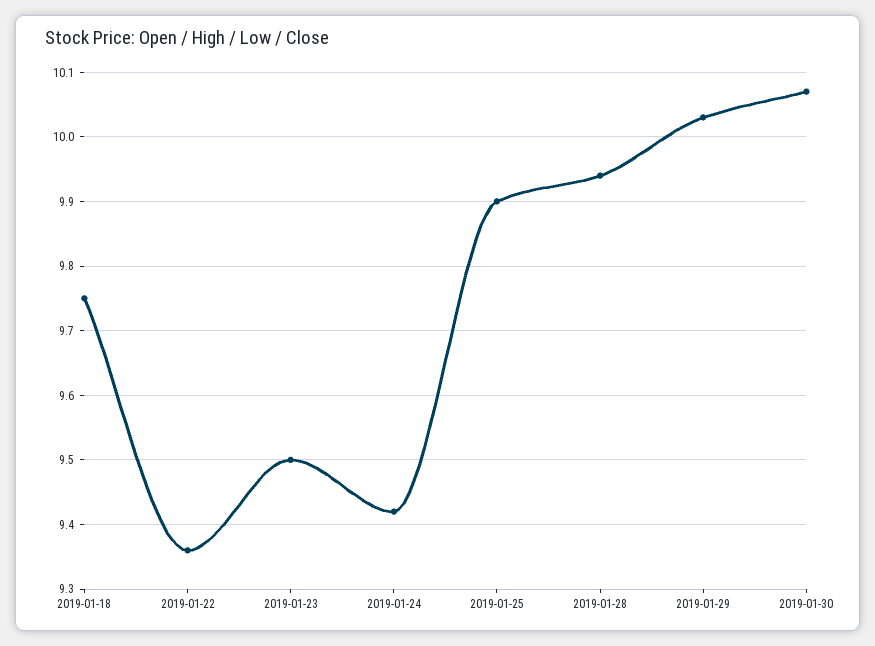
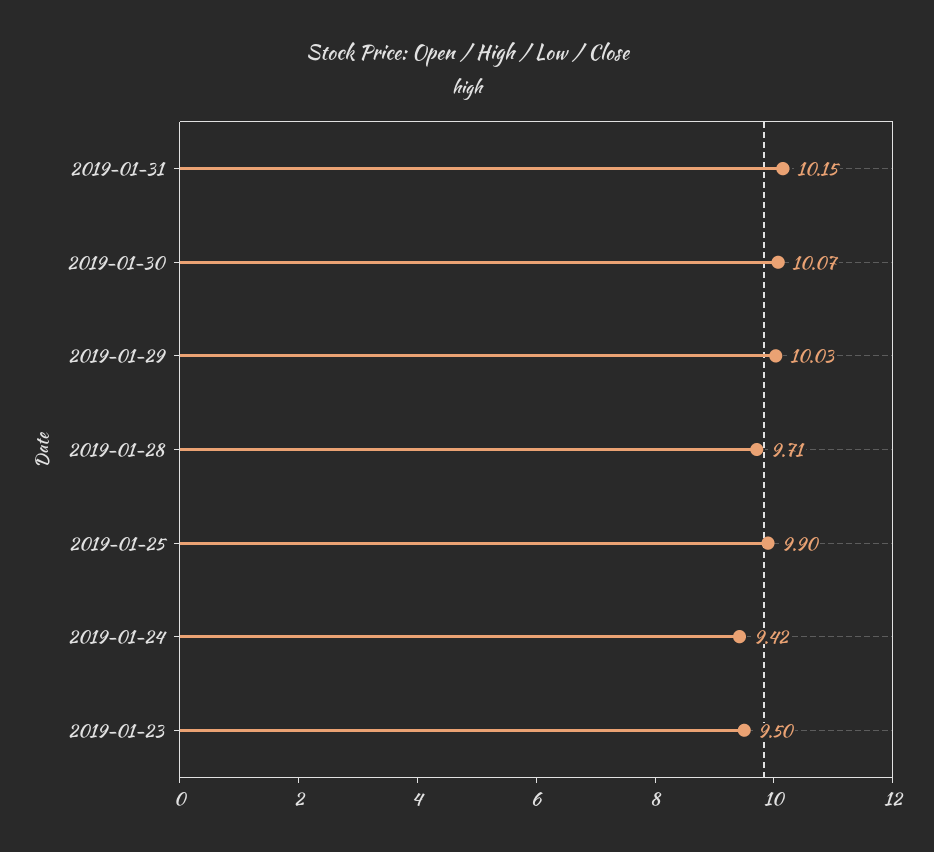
2019-01-18: 9.75 -> none
2019-01-22: 9.36 -> none
2019-01-28: 9.94 -> 9.71
2019-01-31: none -> 10.15

